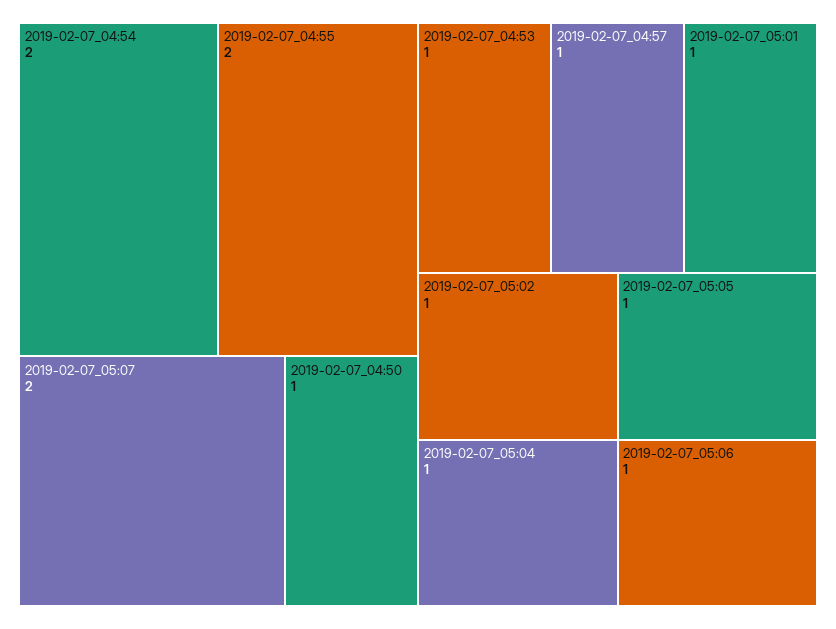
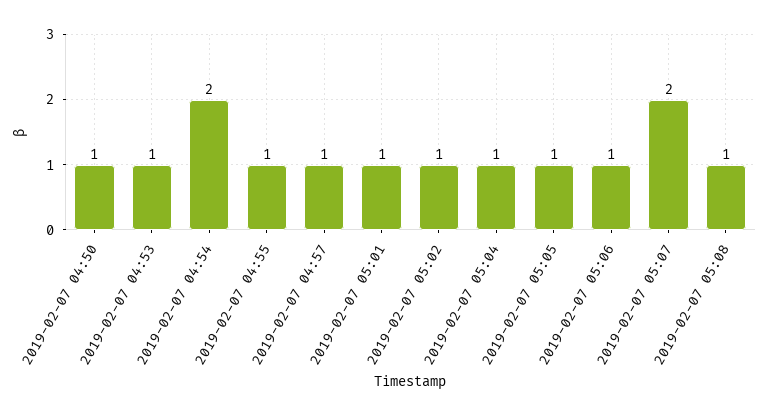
2019-02-07_04:55: 2 -> 1
2019-02-07 05:08: none -> 1

